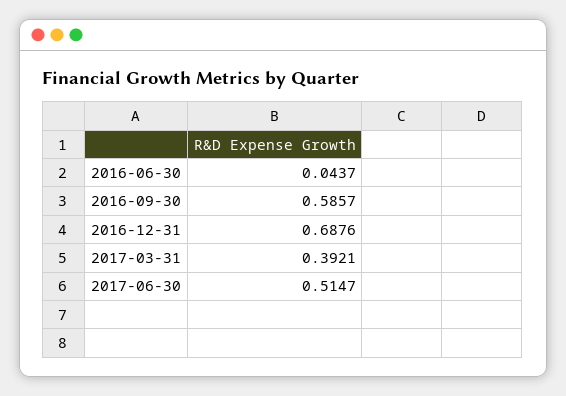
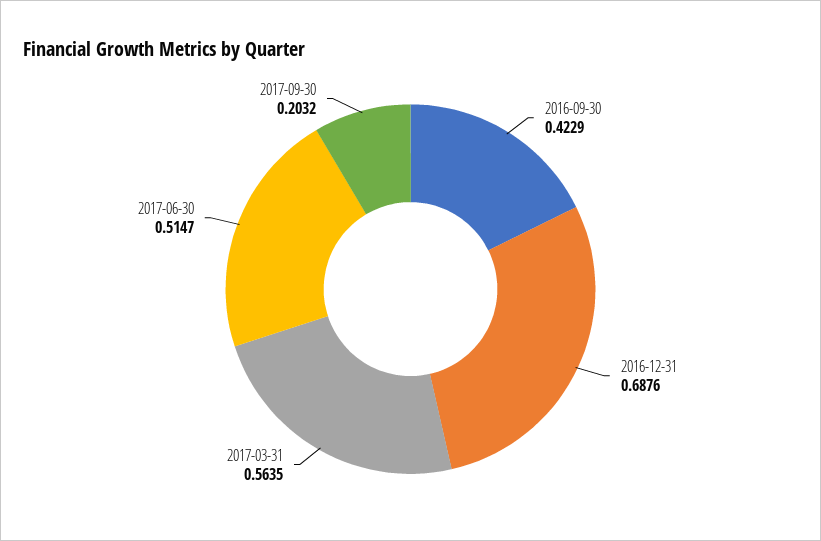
2016-06-30: 0.0437 -> none
2016-09-30: 0.5857 -> 0.4229
2017-03-31: 0.3921 -> 0.5635
2017-09-30: none -> 0.2032

